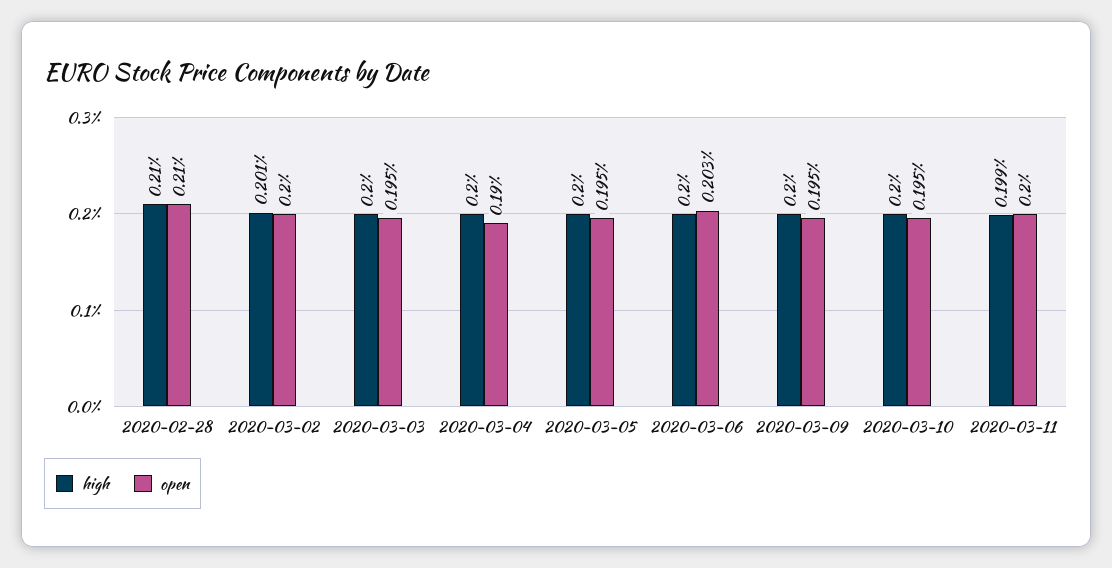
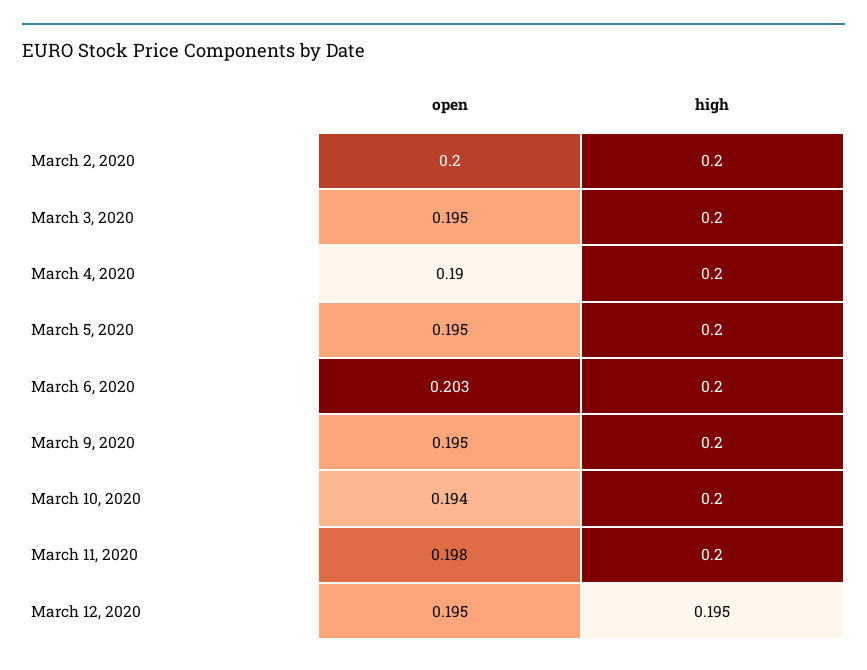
high, 2020-02-28: 0.21 -> none
open, 2020-02-28: 0.21 -> none
high, 2020-03-02: 0.201 -> 0.2
open, 2020-03-10: 0.195 -> 0.194
high, 2020-03-11: 0.199 -> 0.2
open, 2020-03-11: 0.2 -> 0.198
open, March 12, 2020: none -> 0.195
high, March 12, 2020: none -> 0.195

